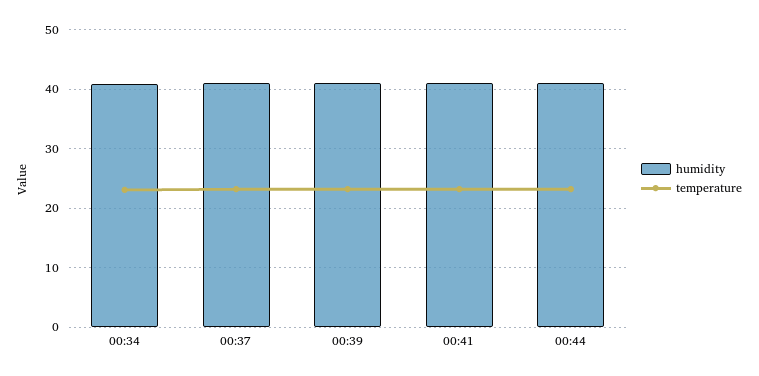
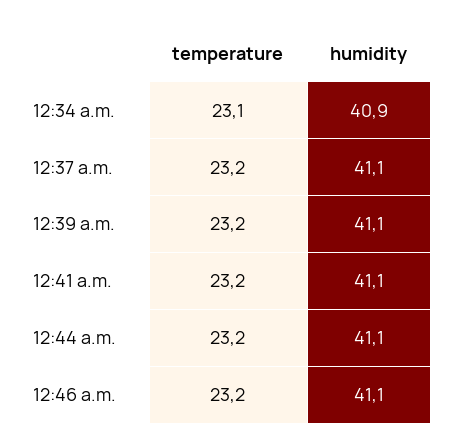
temperature, 12:46 a.m.: none -> 23.2
humidity, 12:46 a.m.: none -> 41.1

